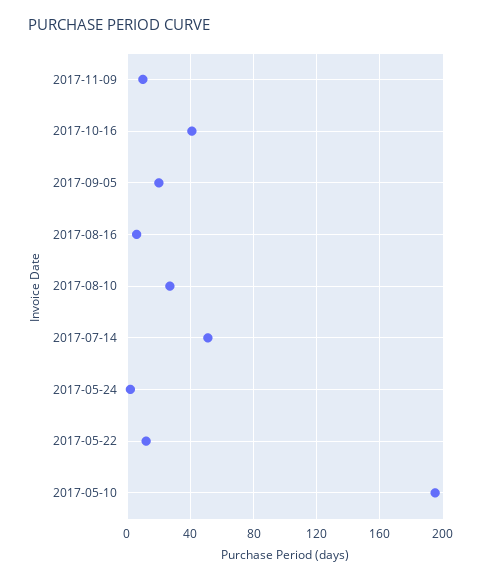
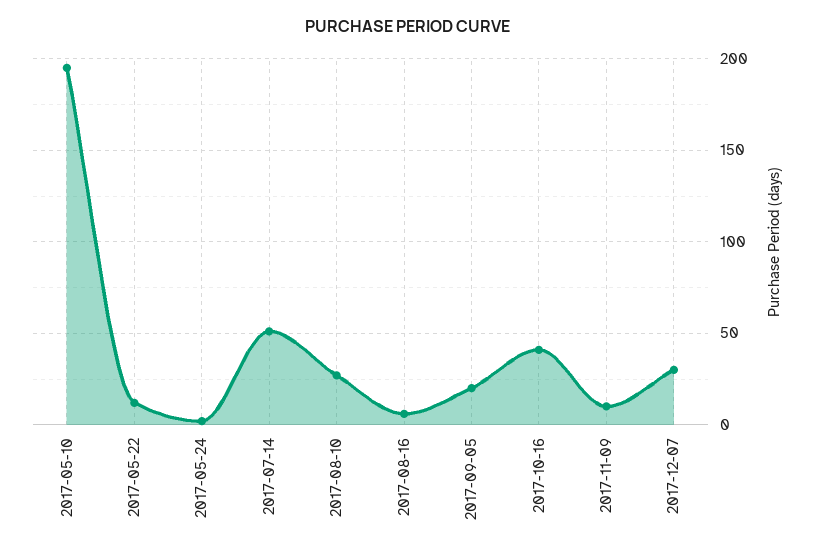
2017-12-07: none -> 30

